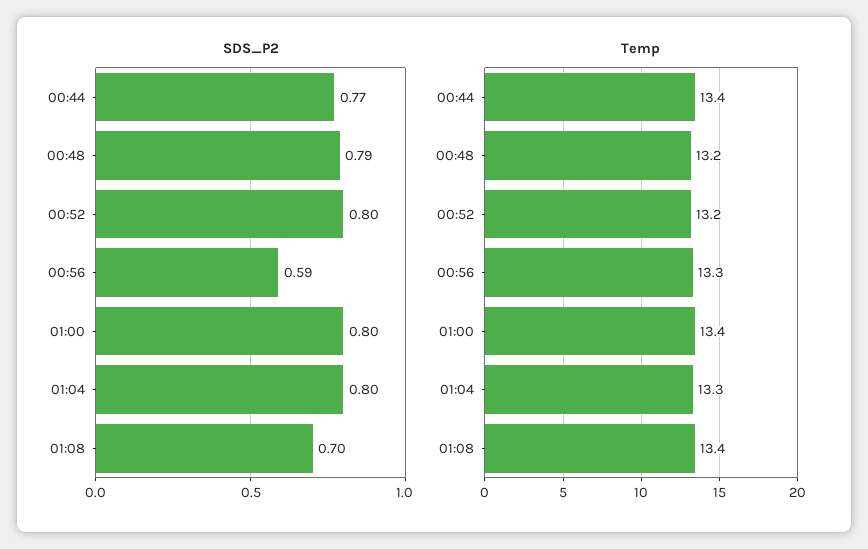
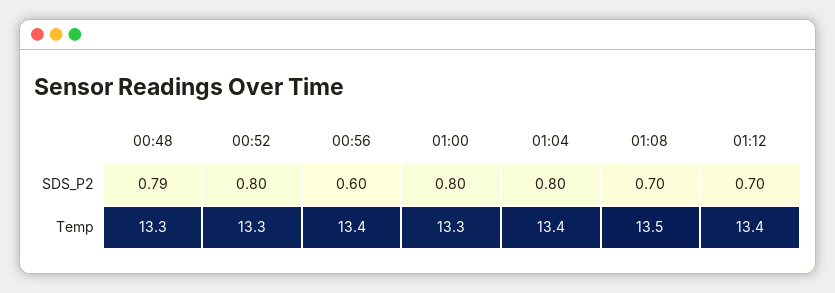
SDS_P2, 00:44: 0.77 -> none
SDS_P2, 00:56: 0.59 -> 0.6
Temp, 00:44: 13.4 -> none
Temp, 00:48: 13.2 -> 13.3
Temp, 00:52: 13.2 -> 13.3
Temp, 00:56: 13.3 -> 13.4
Temp, 01:00: 13.4 -> 13.3
Temp, 01:04: 13.3 -> 13.4
Temp, 01:08: 13.4 -> 13.5
SDS_P2, 01:12: none -> 0.7
Temp, 01:12: none -> 13.4

